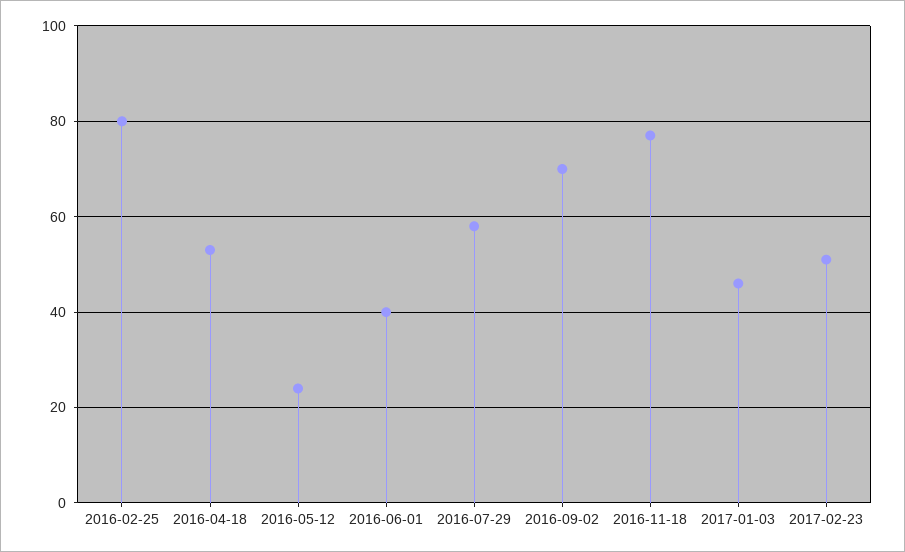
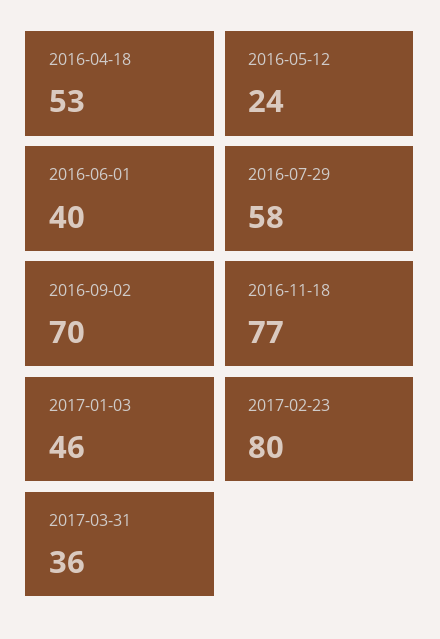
2016-02-25: 80 -> none
2017-02-23: 50 -> 80
2017-03-31: none -> 36

